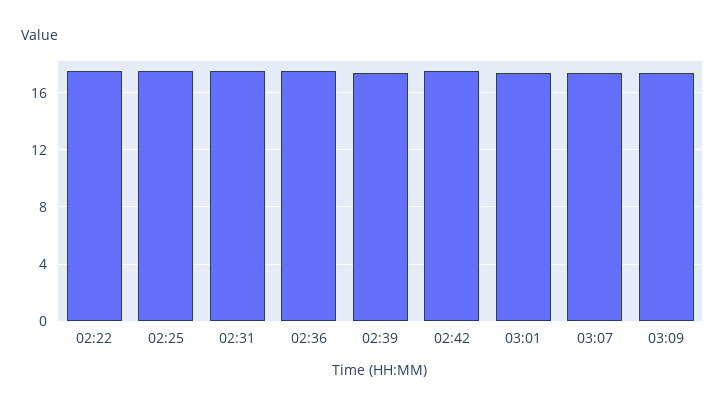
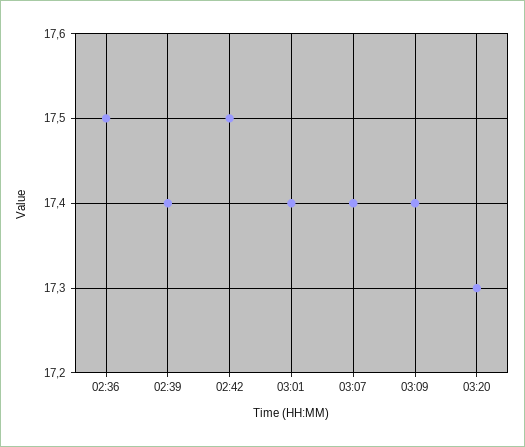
02:22: 17.5 -> none
02:25: 17.5 -> none
02:31: 17.5 -> none
03:20: none -> 17.3

